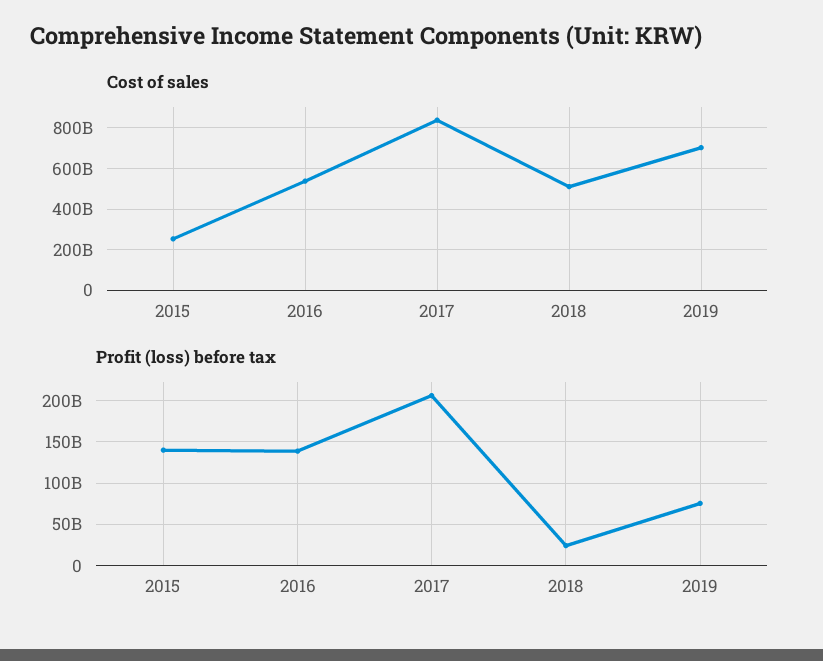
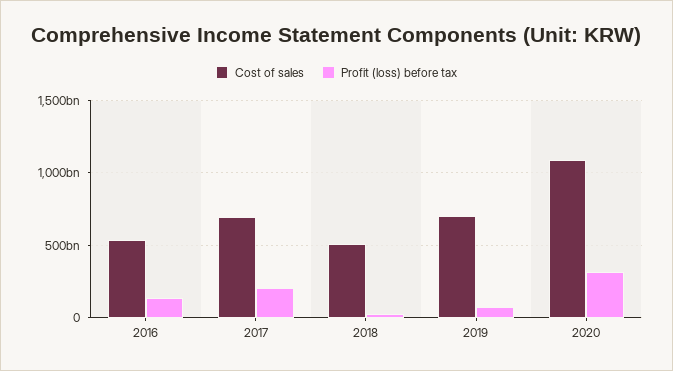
Cost of sales, 2015: 250000000000 -> none
Cost of sales, 2017: 850000000000 -> 700000000000
Profit (loss) before tax, 2015: 140000000000 -> none
Cost of sales, 2020: none -> 1100000000000
Profit (loss) before tax, 2020: none -> 300000000000

